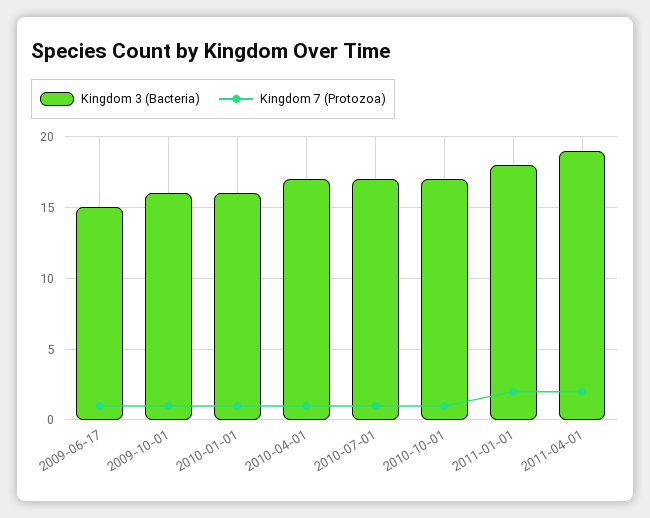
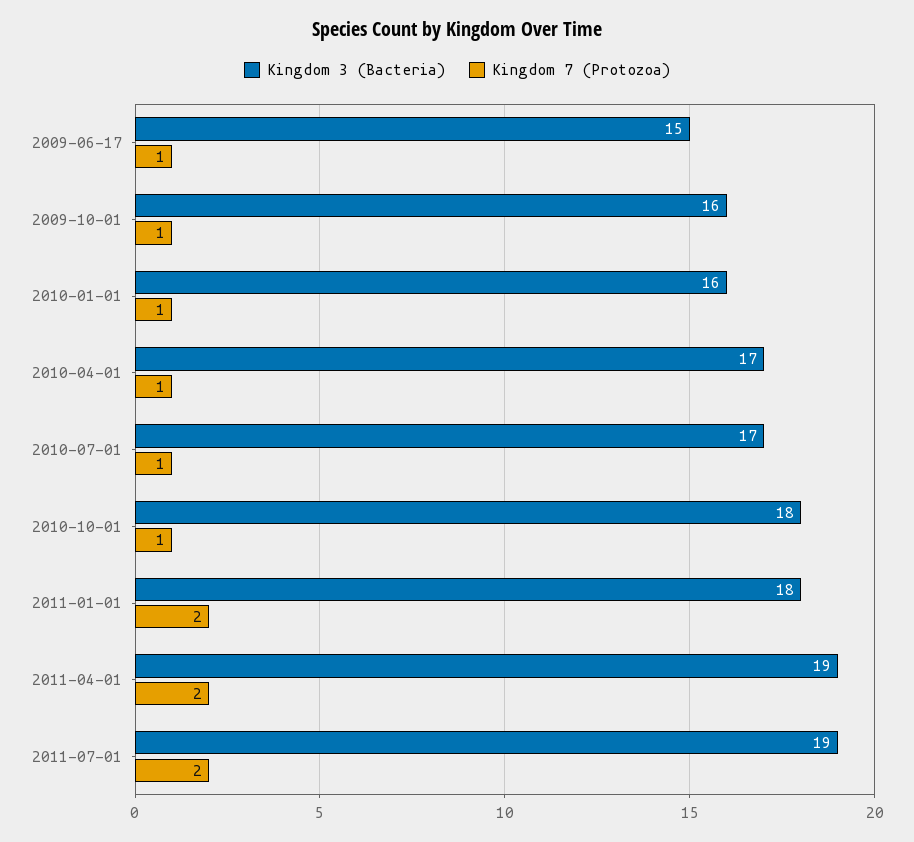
Kingdom 3 (Bacteria), 2010-10-01: 17 -> 18
Kingdom 3 (Bacteria), 2011-07-01: none -> 19
Kingdom 7 (Protozoa), 2011-07-01: none -> 2

